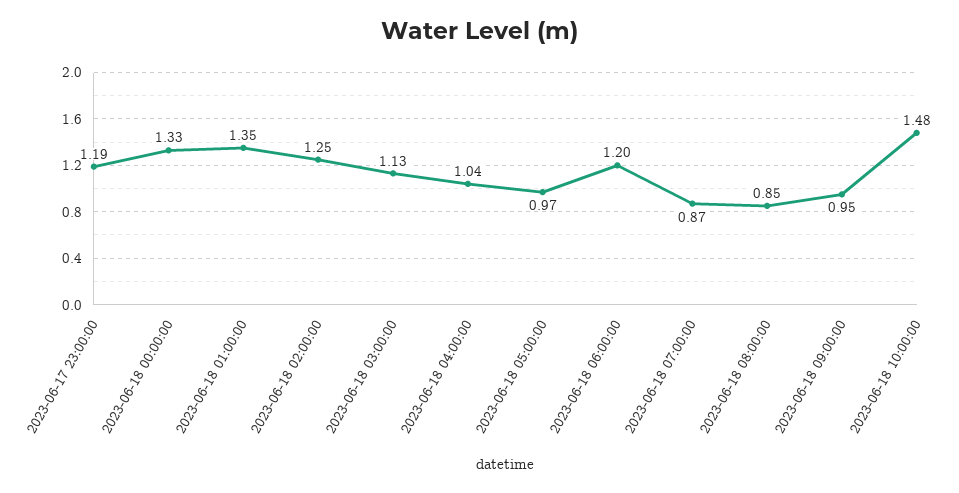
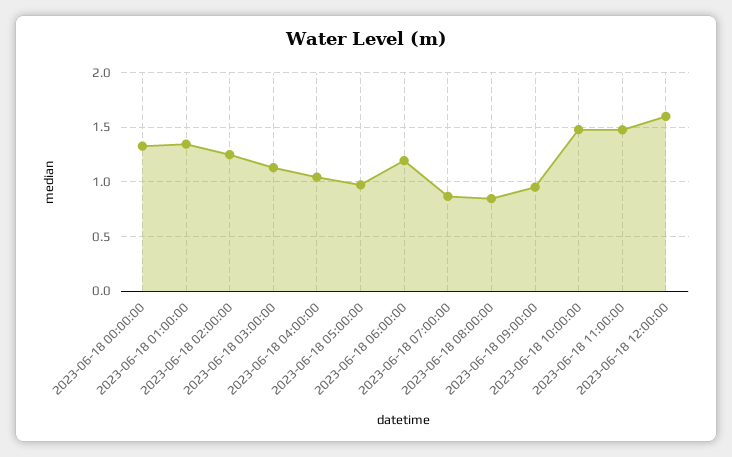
2023-06-17 23:00:00: 1.19 -> none
2023-06-18 11:00:00: none -> 1.5
2023-06-18 12:00:00: none -> 1.6

